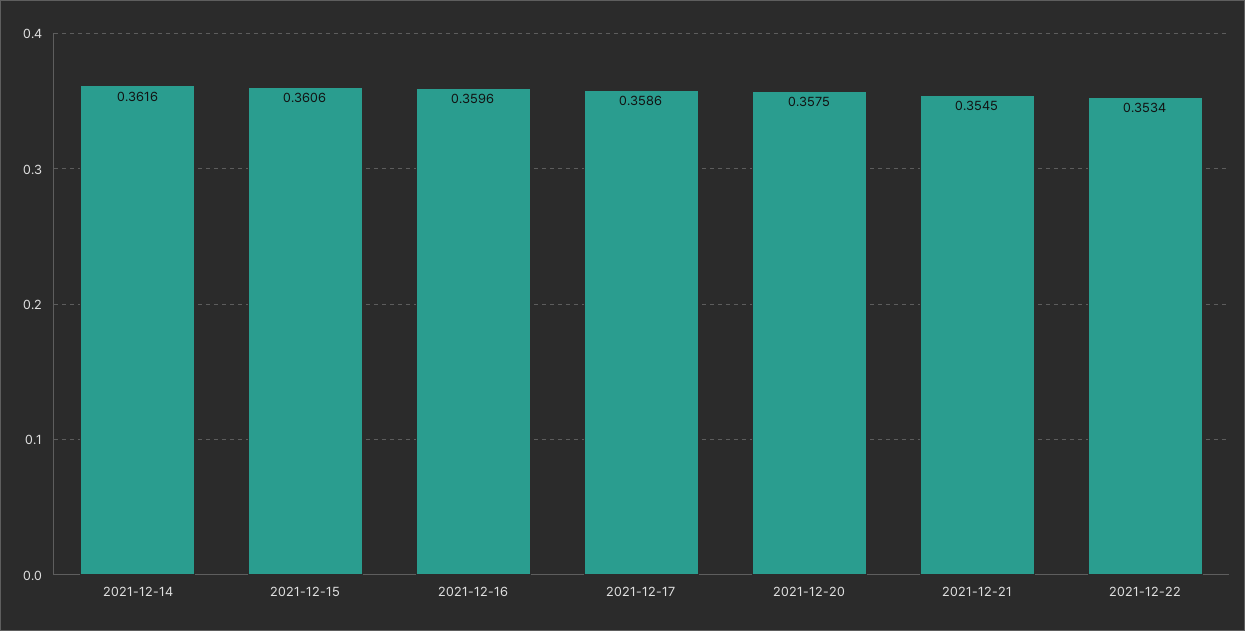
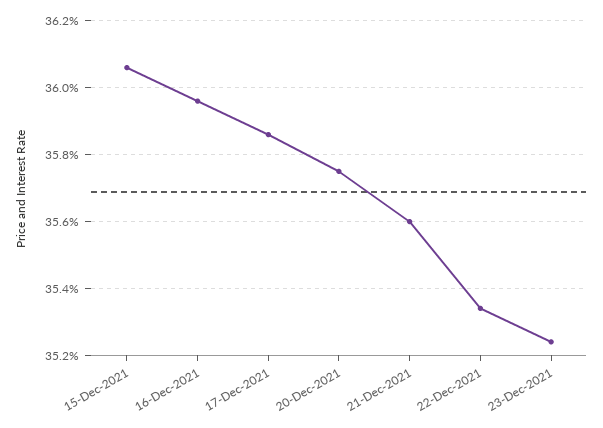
2021-12-14: 0.3616 -> none
2021-12-21: 0.3545 -> 0.356
23-Dec-2021: none -> 0.3525

